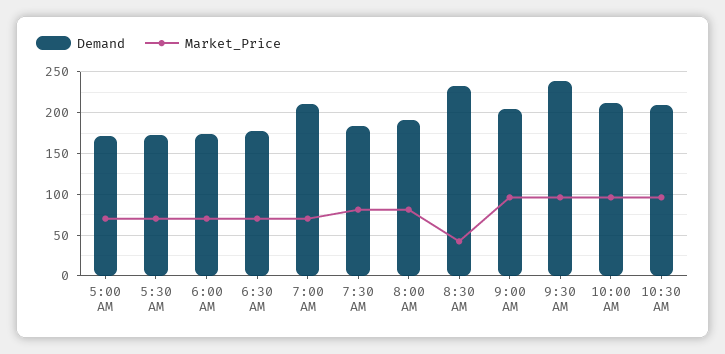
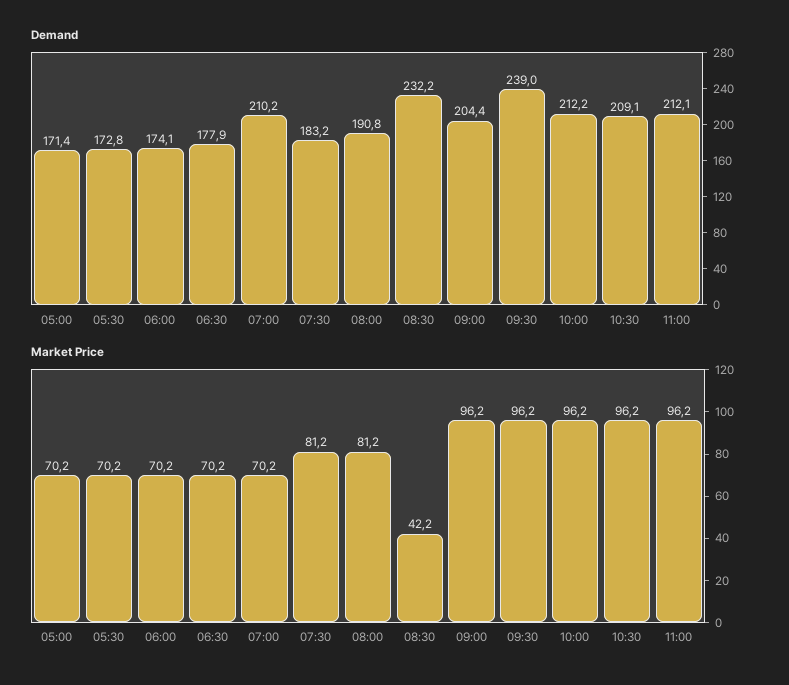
Demand, 11:00: none -> 212.1
Market_Price, 11:00: none -> 96.2

